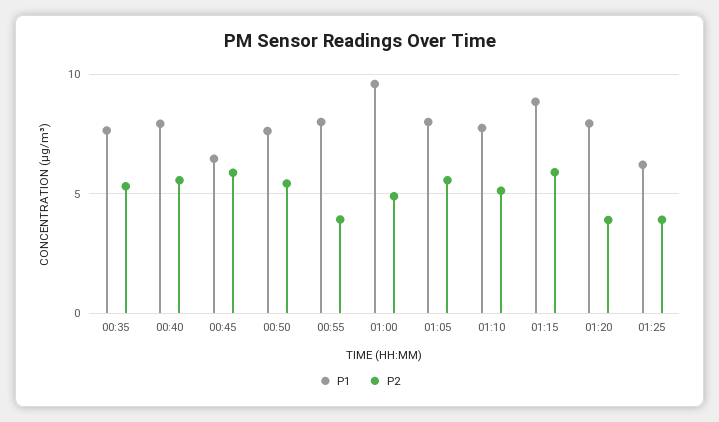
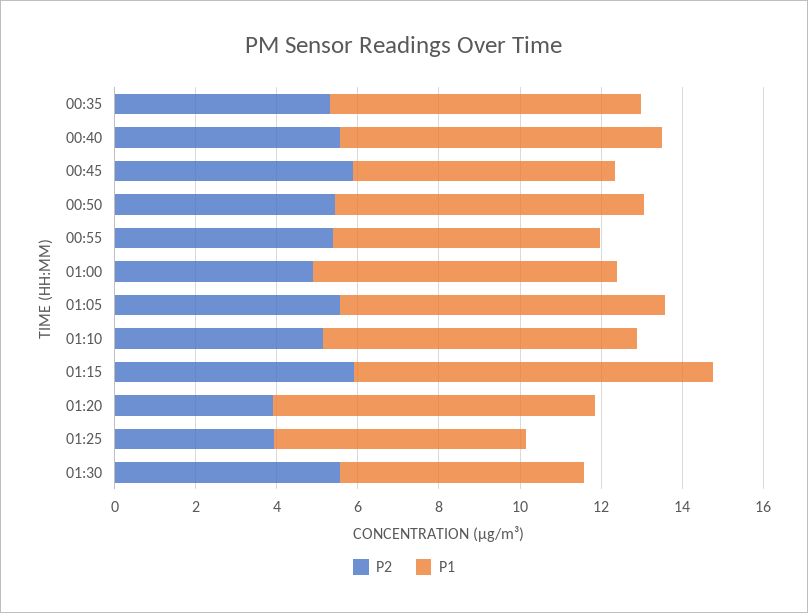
P1, 00:55: 8 -> 6.5
P2, 00:55: 4 -> 5.5
P1, 01:00: 9.5 -> 7.5
P2, 01:30: none -> 5.5
P1, 01:30: none -> 6

